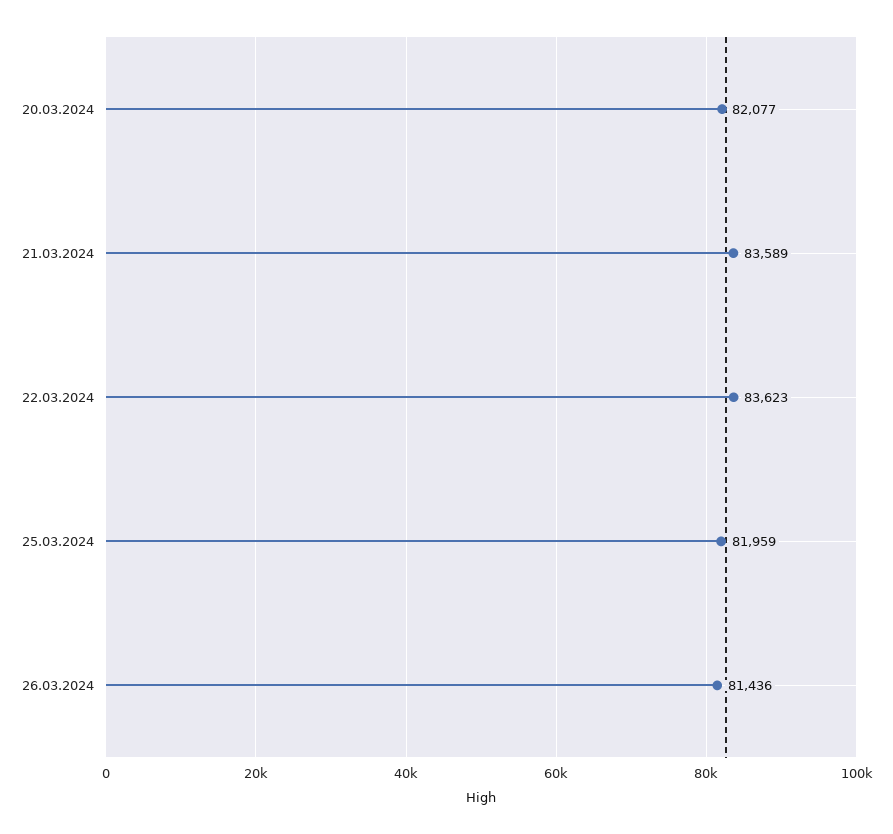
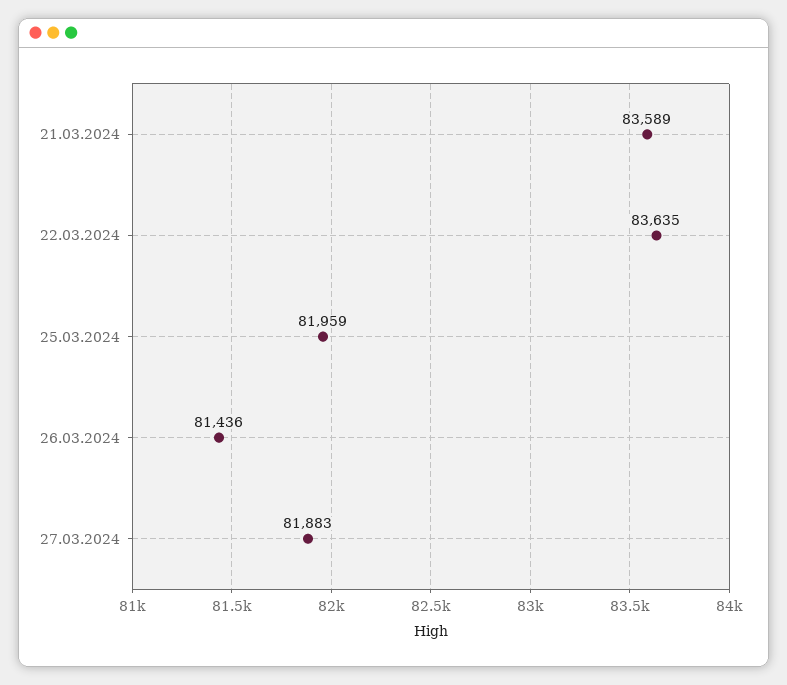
20.03.2024: 82077 -> none
22.03.2024: 83623 -> 83635
27.03.2024: none -> 81883

